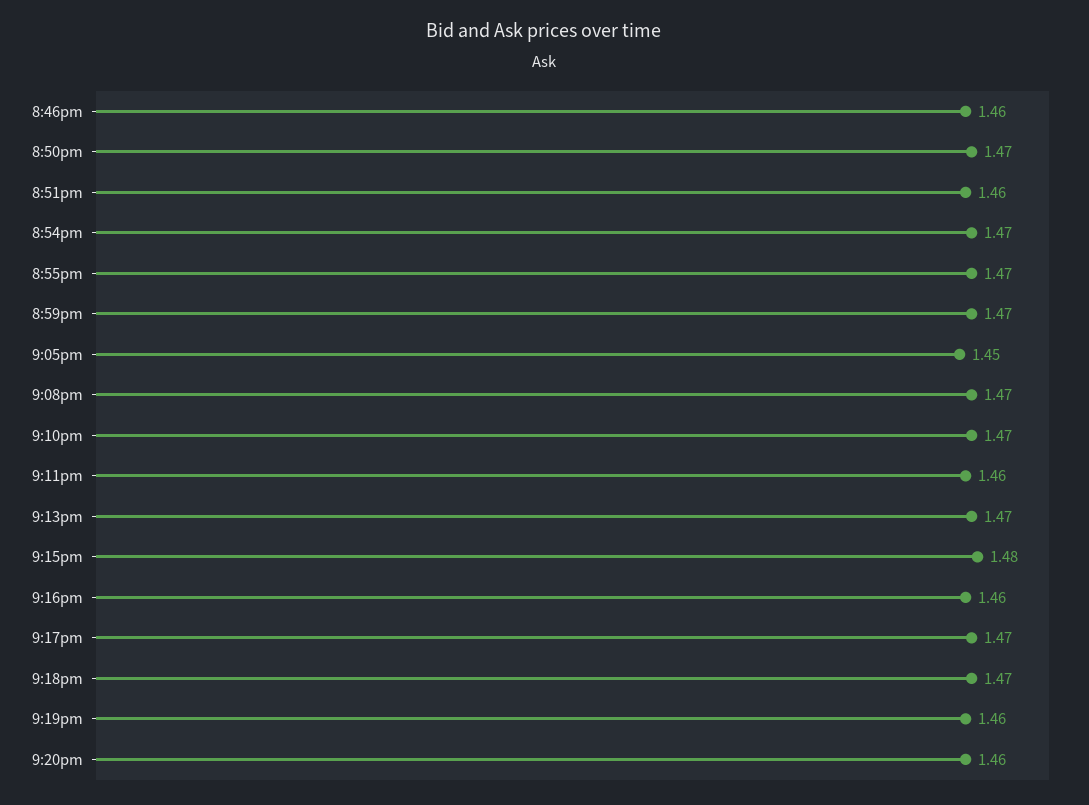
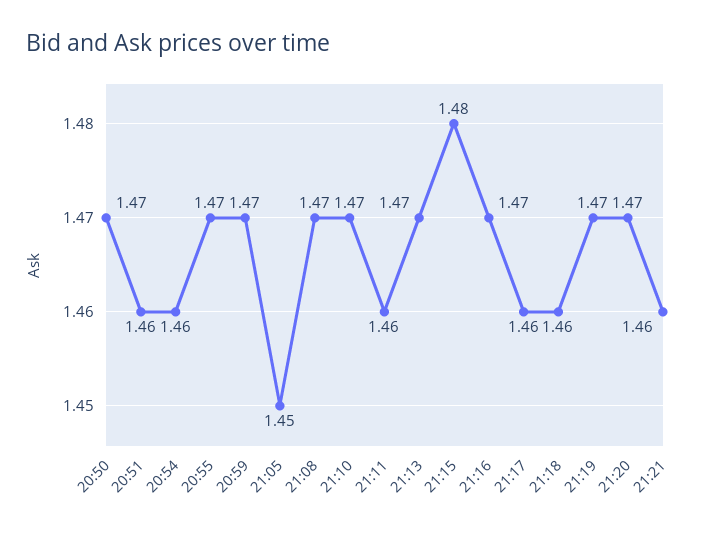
8:46pm: 1.46 -> none
8:54pm: 1.47 -> 1.46
9:16pm: 1.46 -> 1.47
9:17pm: 1.47 -> 1.46
9:18pm: 1.47 -> 1.46
9:19pm: 1.46 -> 1.47
9:20pm: 1.46 -> 1.47
21:21: none -> 1.46

